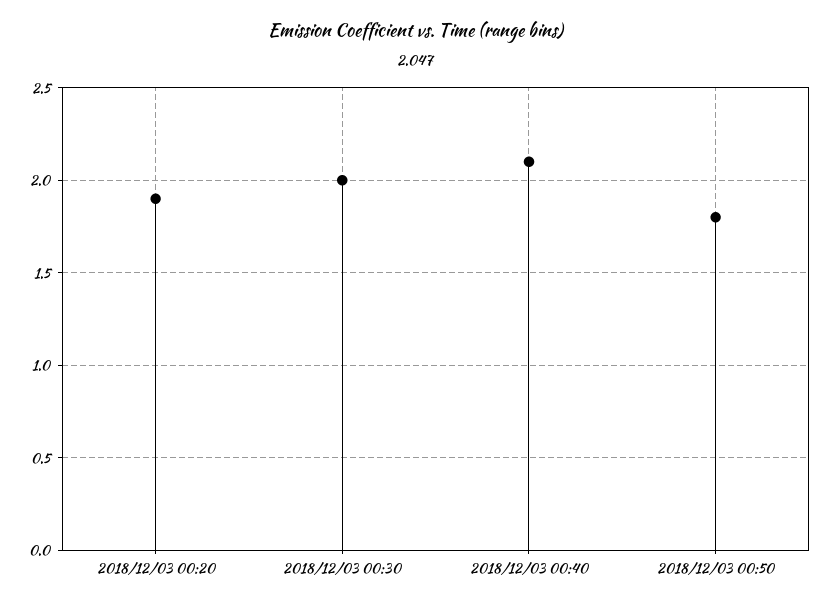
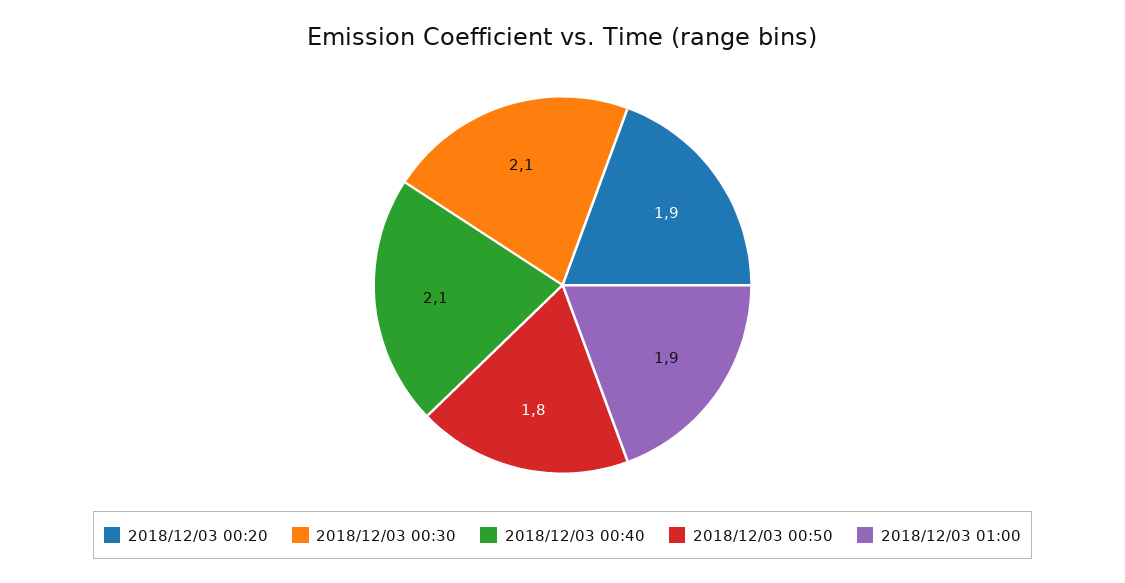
2018/12/03 00:30: 2 -> 2.1
2018/12/03 01:00: none -> 1.9

